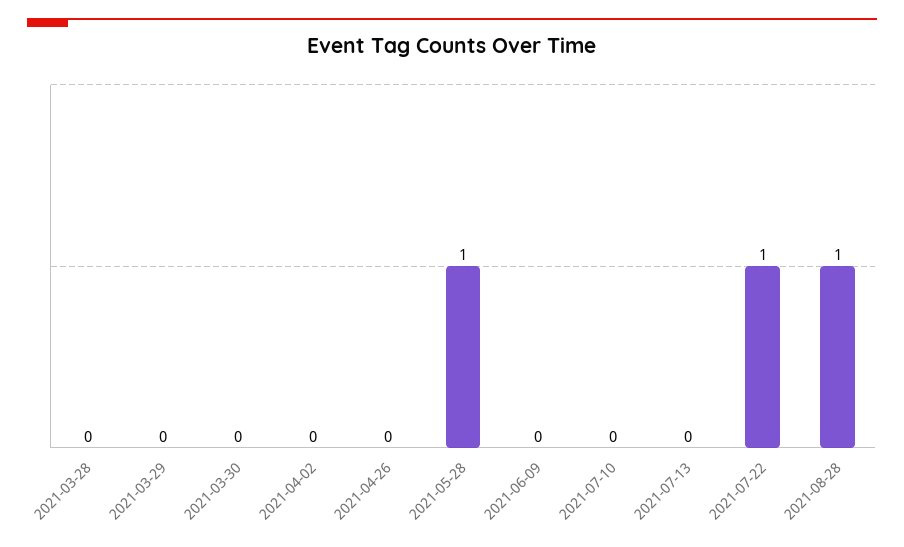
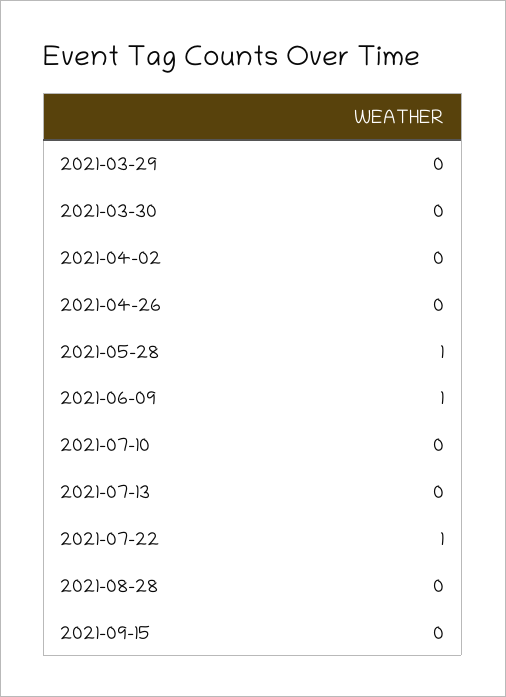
2021-03-28: 0 -> none
2021-06-09: 0 -> 1
2021-08-28: 1 -> 0
2021-09-15: none -> 0

